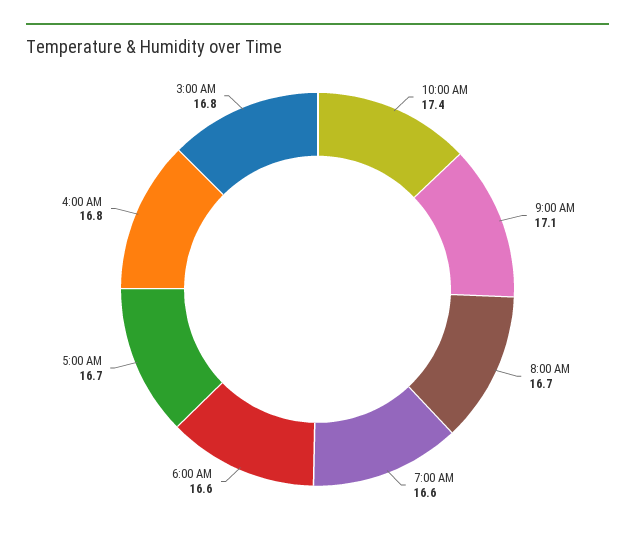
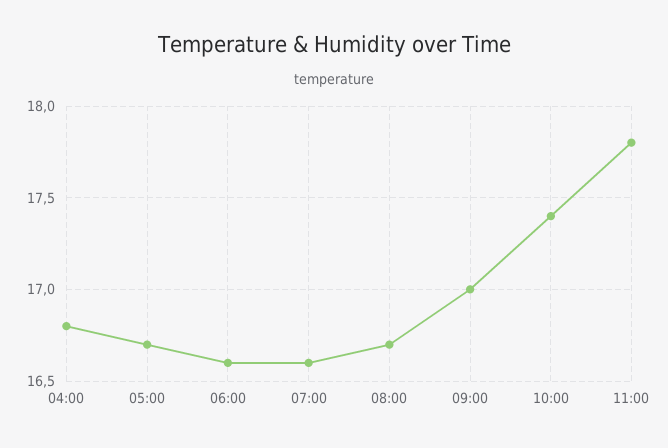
9:00 AM: 17.1 -> 17
3:00 AM: 16.8 -> none
11:00: none -> 17.8

